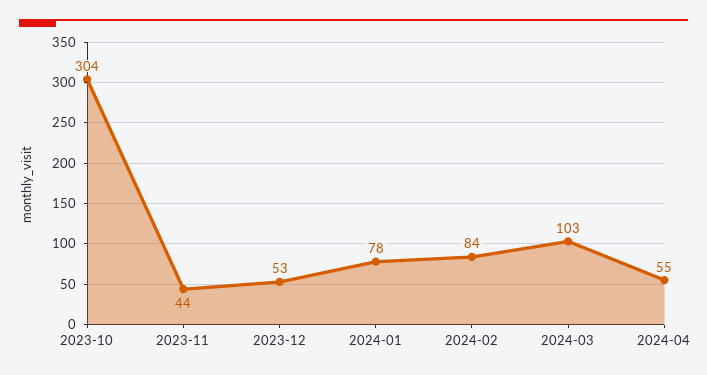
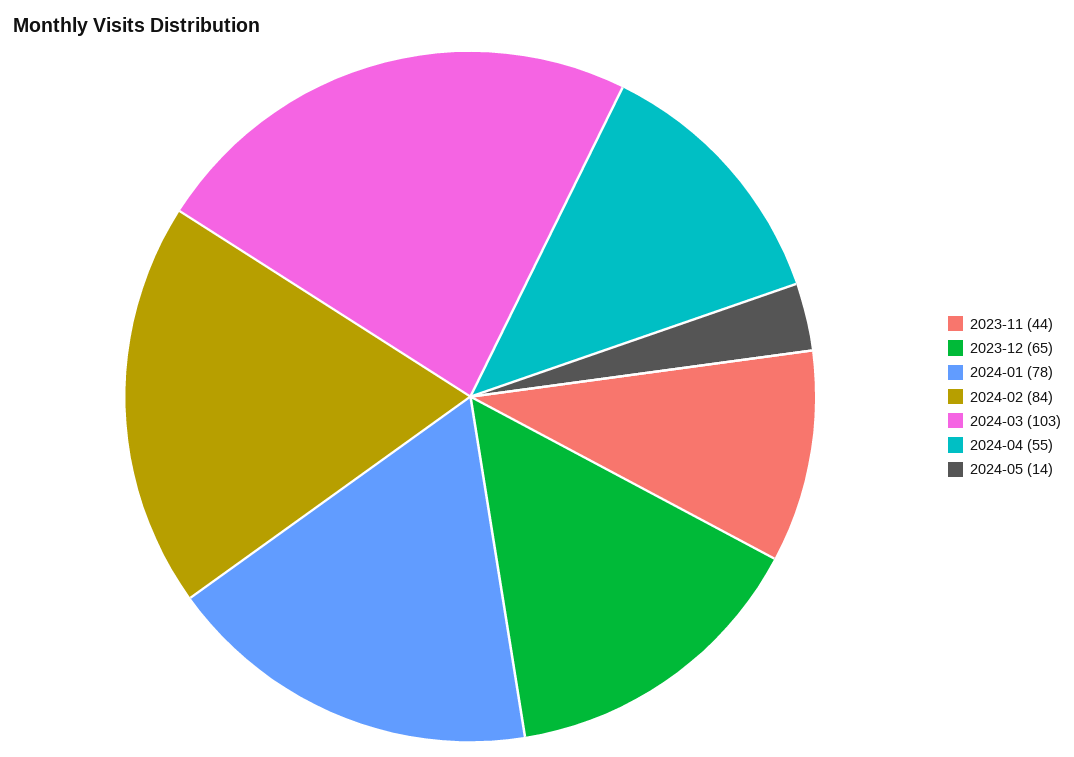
2023-10: 304 -> none
2023-12: 53 -> 65
2024-05: none -> 14

